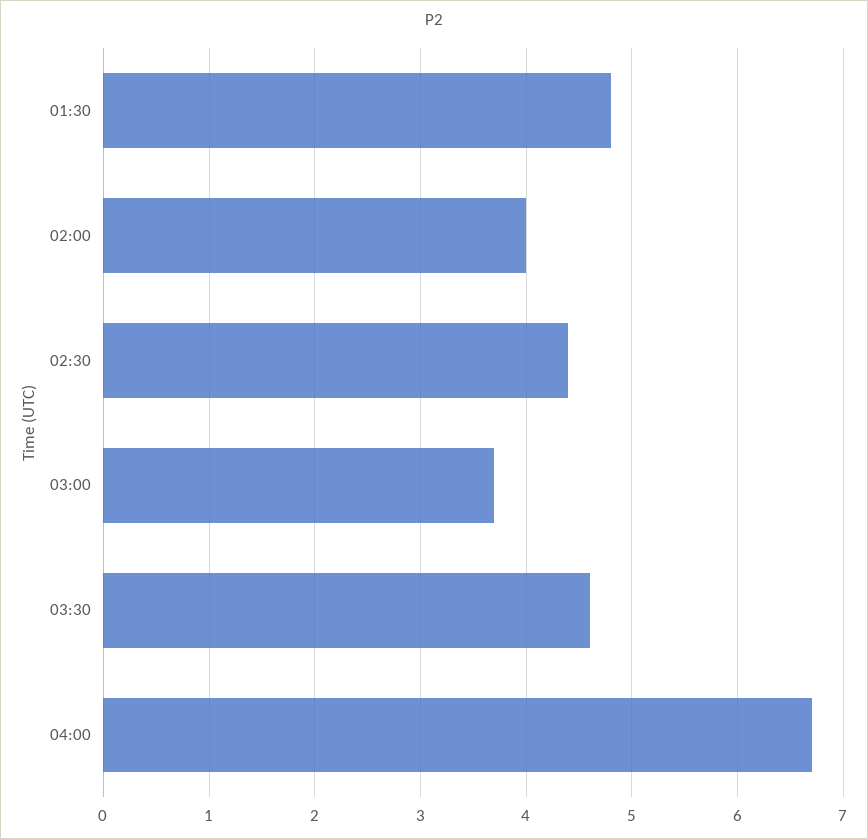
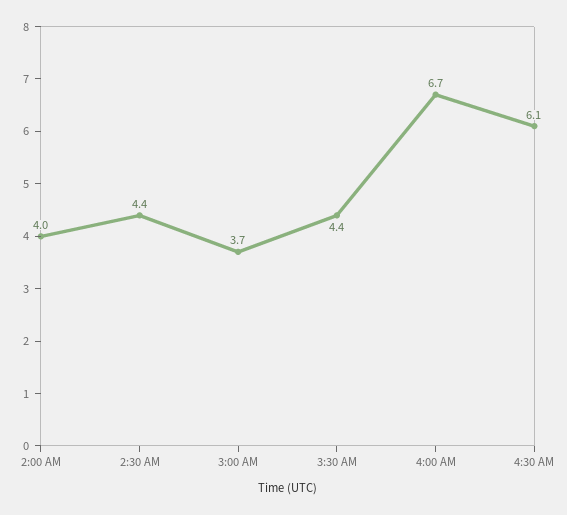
01:30: 4.8 -> none
03:30: 4.6 -> 4.4
4:30 AM: none -> 6.1

